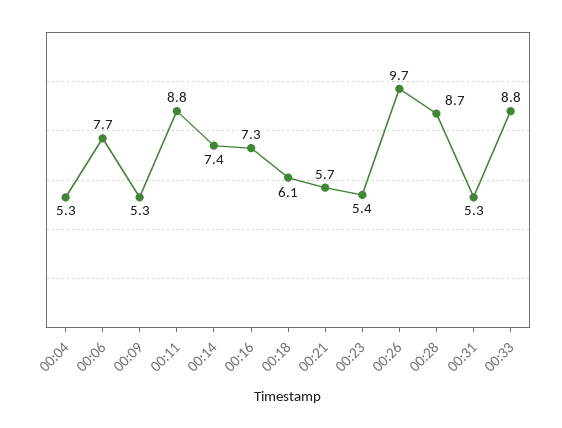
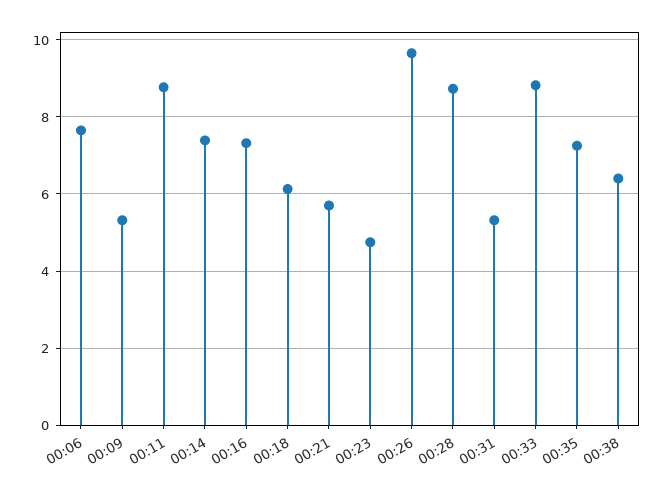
00:04: 5.3 -> none
00:23: 5.4 -> 4.8
00:35: none -> 7.2
00:38: none -> 6.4

